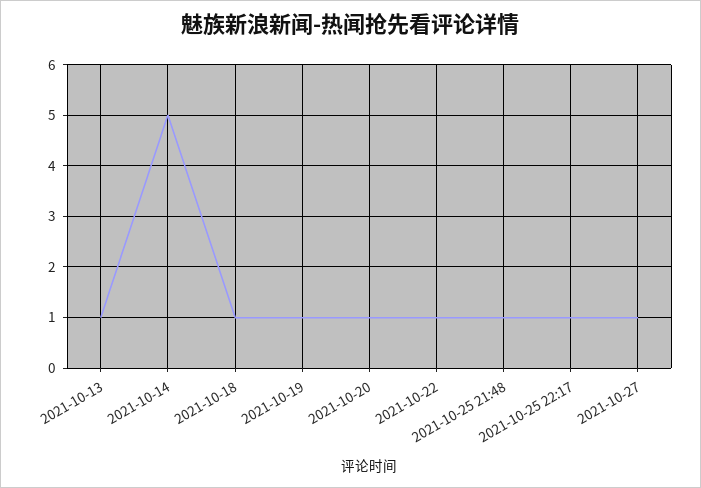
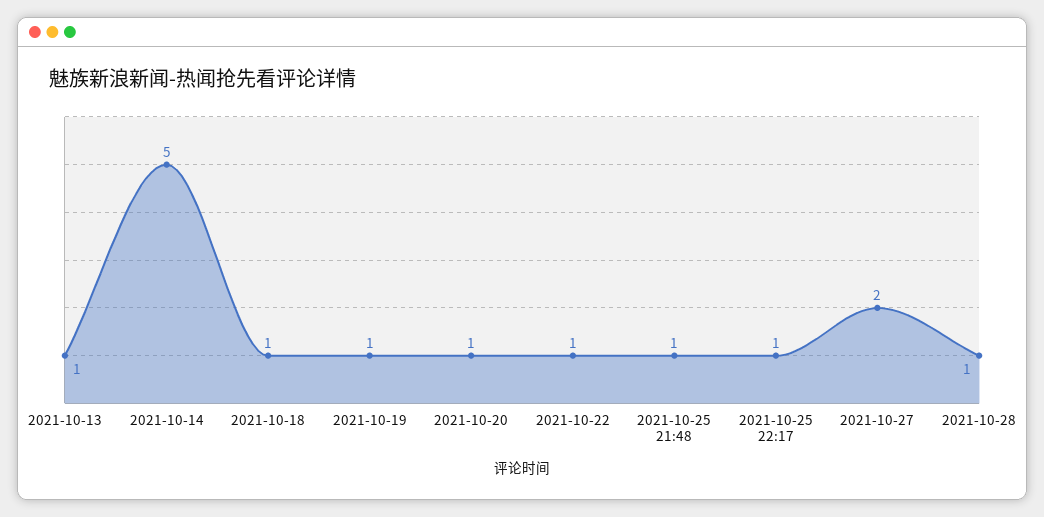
2021-10-27: 1 -> 2
2021-10-28: none -> 1

